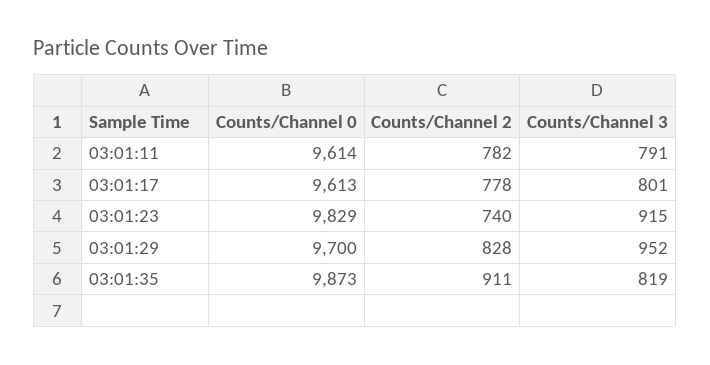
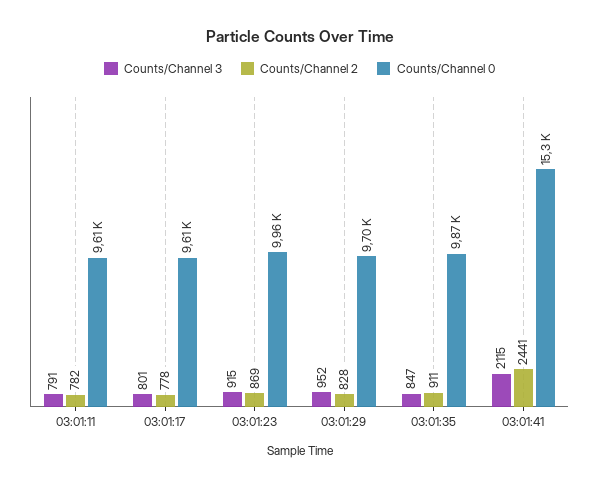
Counts/Channel 0, 03:01:23: 9829 -> 9960
Counts/Channel 2, 03:01:23: 740 -> 869
Counts/Channel 3, 03:01:35: 819 -> 847
Counts/Channel 3, 03:01:41: none -> 2115
Counts/Channel 2, 03:01:41: none -> 2441
Counts/Channel 0, 03:01:41: none -> 15300

